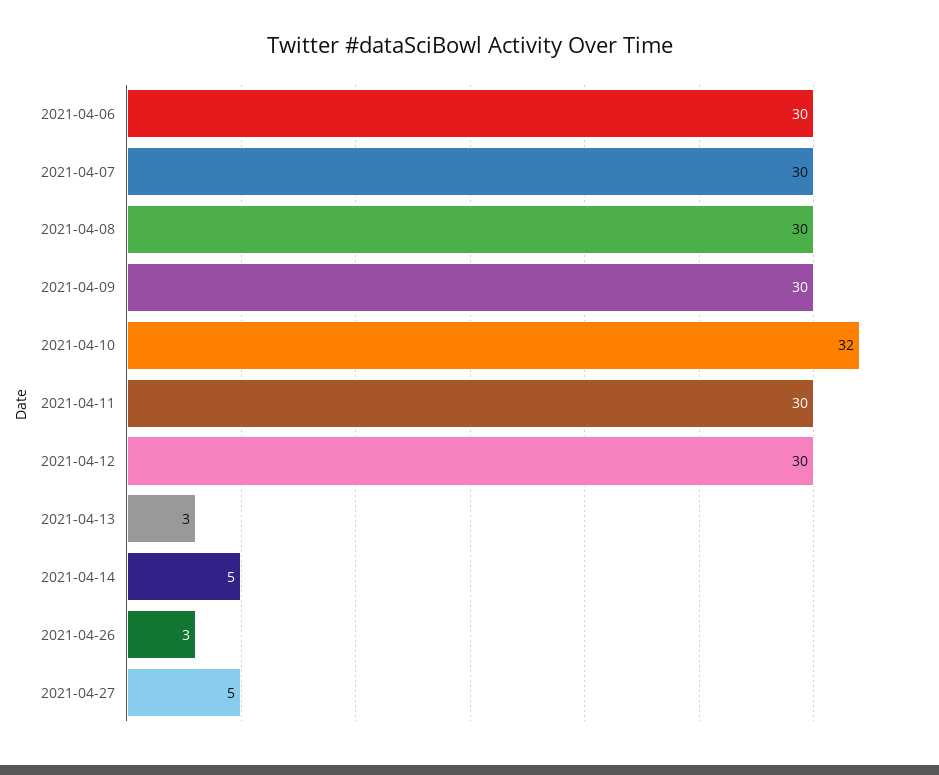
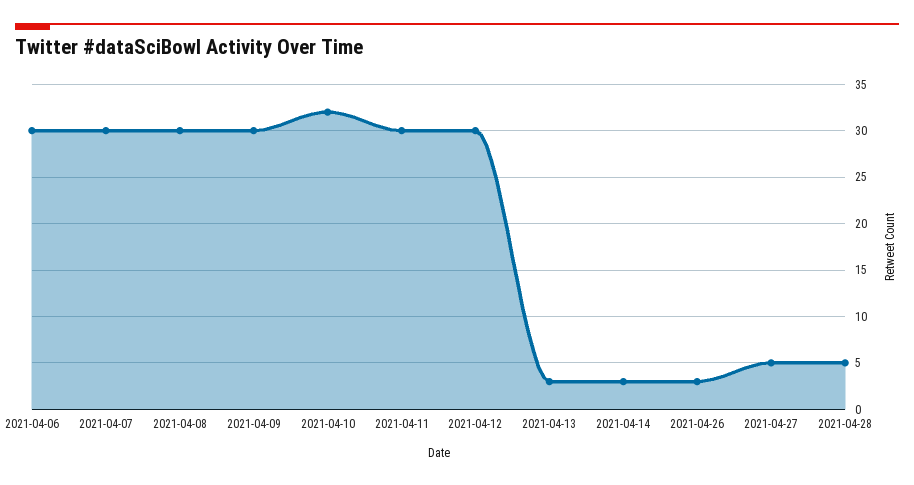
2021-04-14: 5 -> 3
2021-04-28: none -> 5

